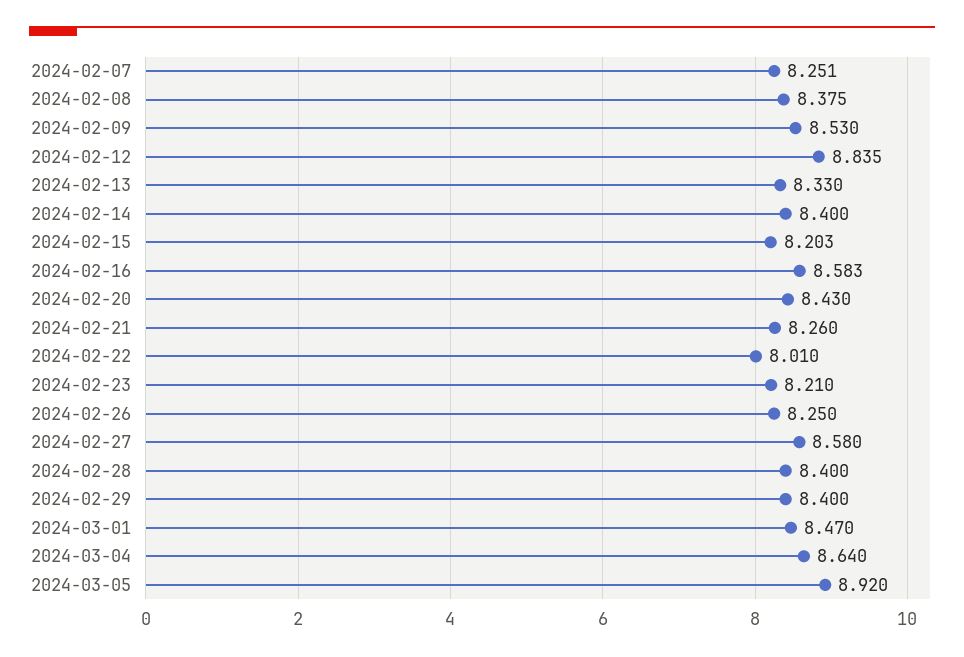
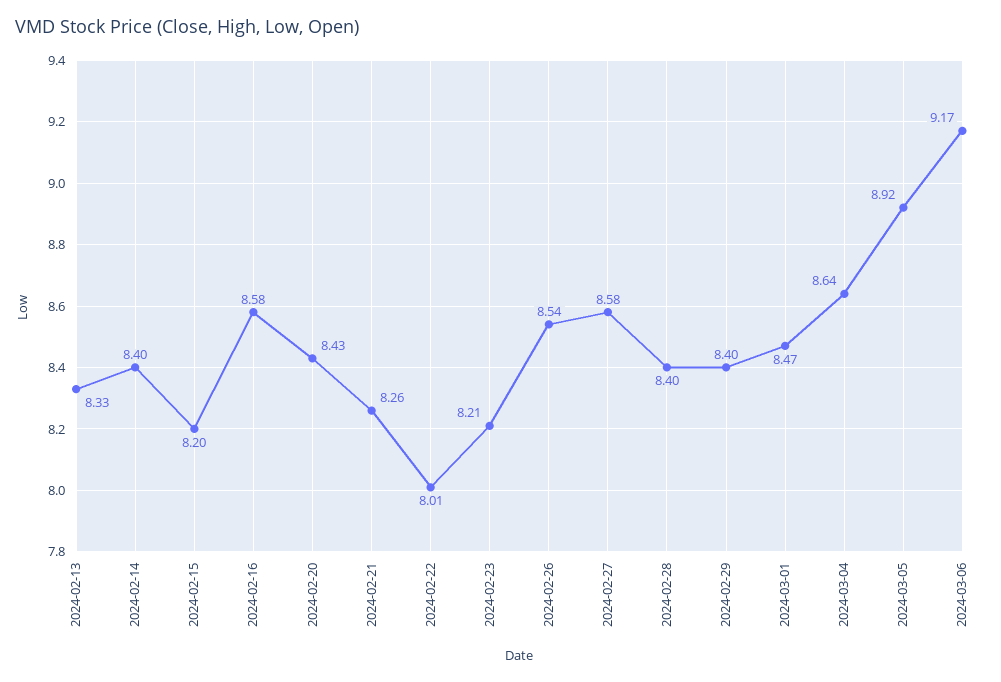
2024-02-07: 8.251 -> none
2024-02-08: 8.375 -> none
2024-02-09: 8.53 -> none
2024-02-12: 8.835 -> none
2024-02-26: 8.25 -> 8.54
2024-03-06: none -> 9.17

